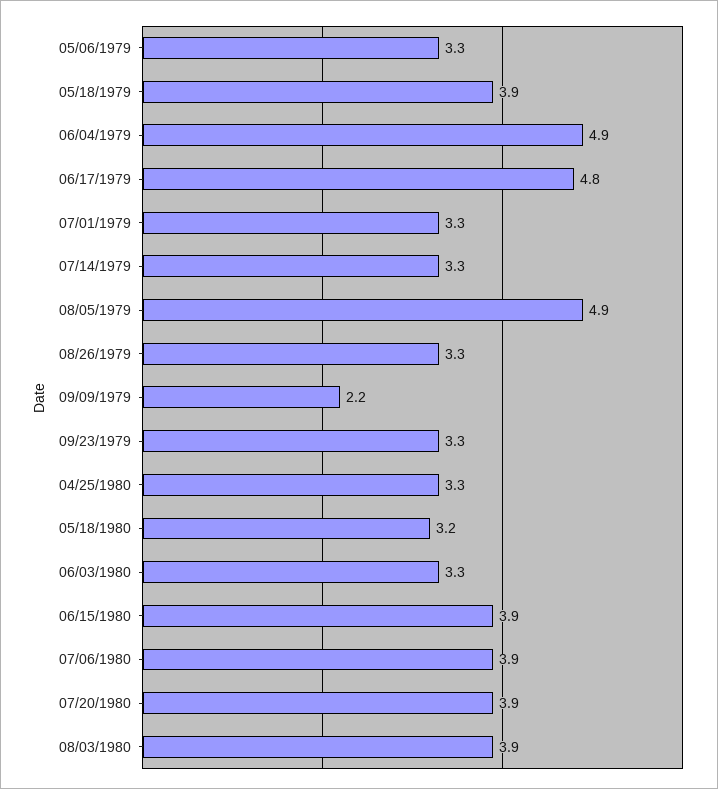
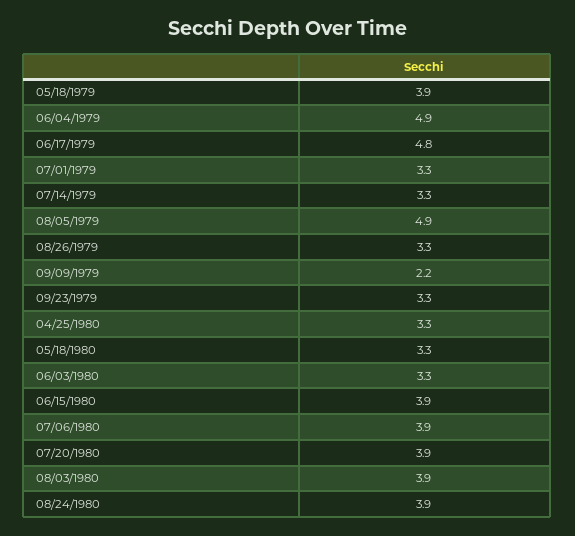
05/06/1979: 3.3 -> none
05/18/1980: 3.2 -> 3.3
08/24/1980: none -> 3.9

